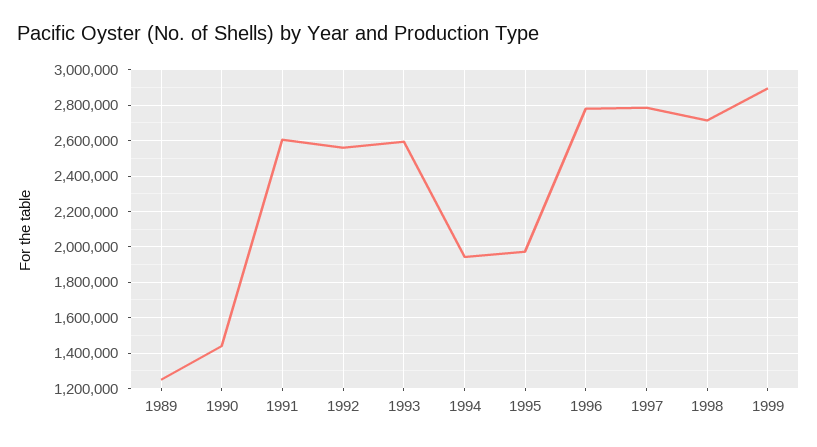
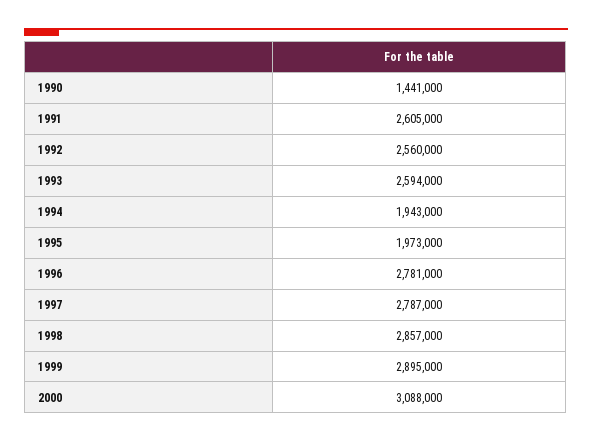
1989: 1250000 -> none
1998: 2700000 -> 2857000
2000: none -> 3088000

